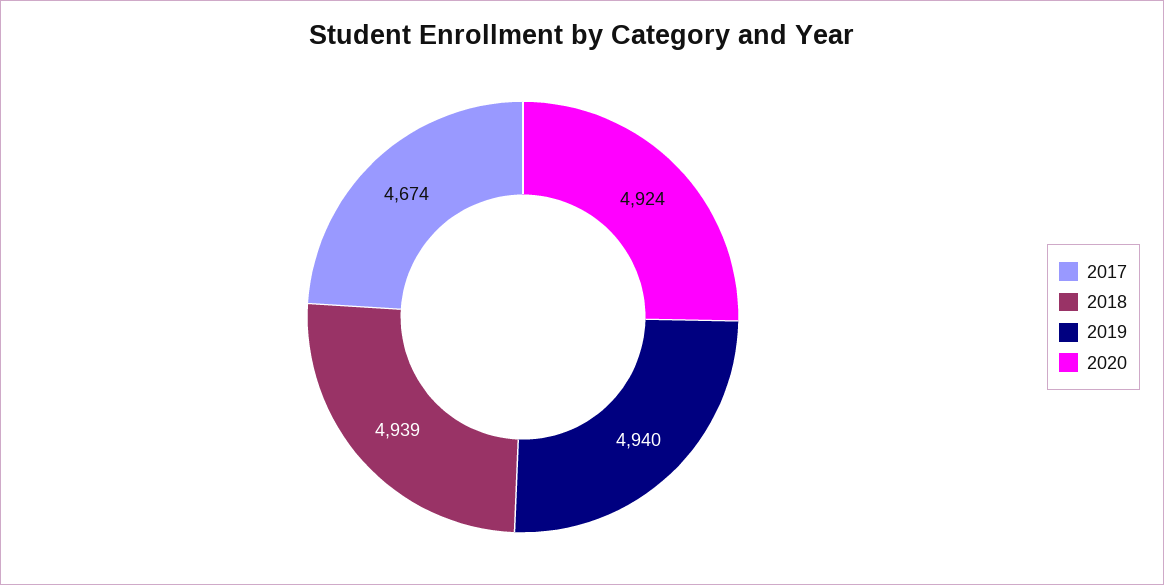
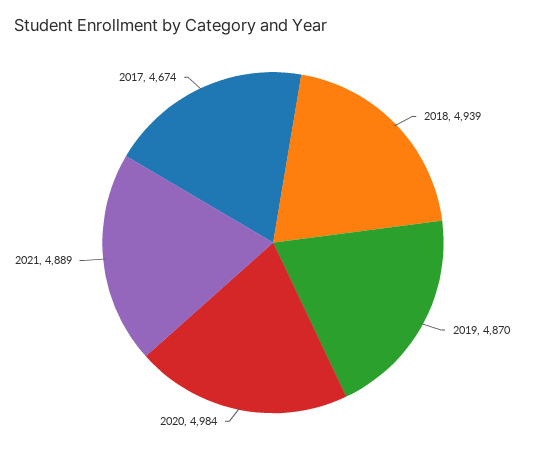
2019: 4940 -> 4870
2020: 4924 -> 4984
2021: none -> 4889

